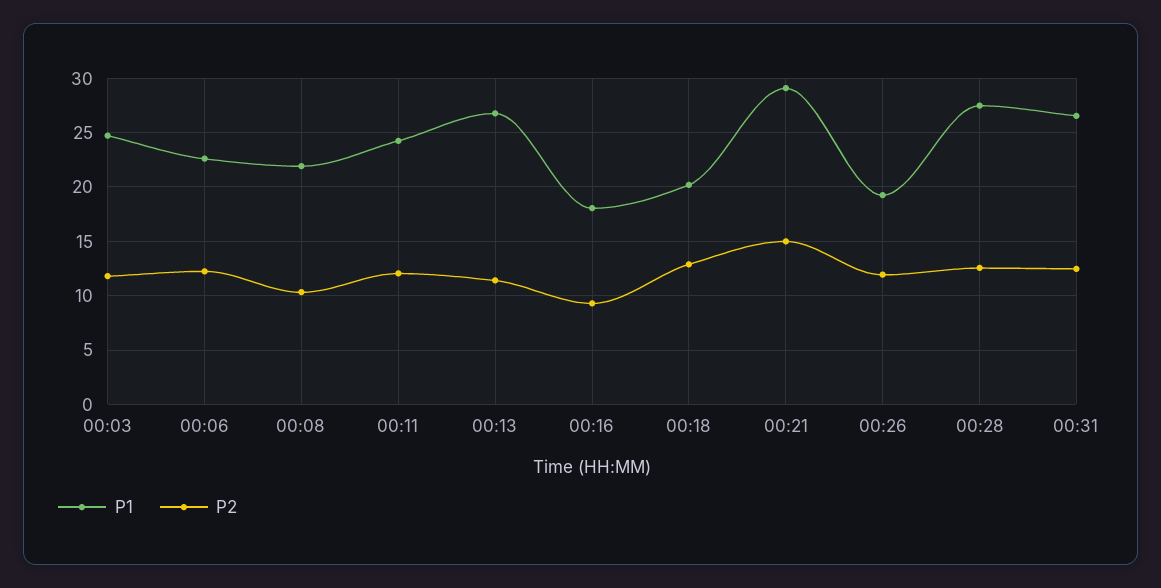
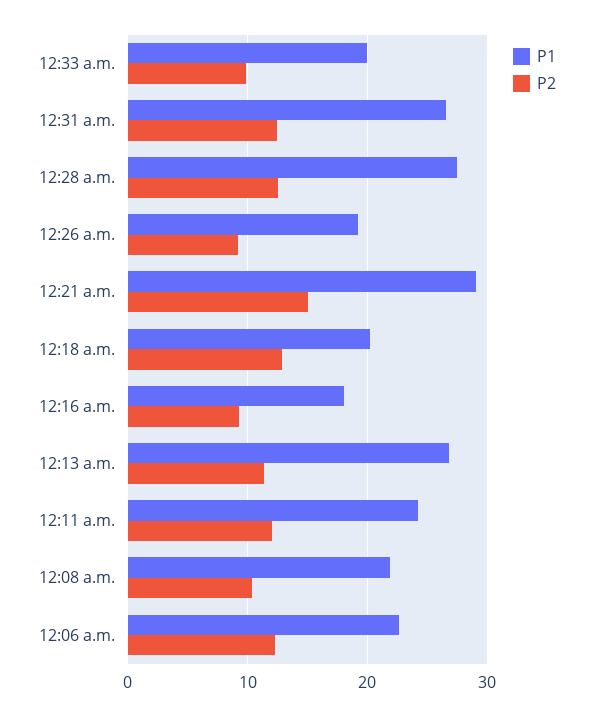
P1, 00:03: 25 -> none
P2, 00:03: 12 -> none
P2, 00:26: 12 -> 9
P1, 12:33 a.m.: none -> 20
P2, 12:33 a.m.: none -> 10

